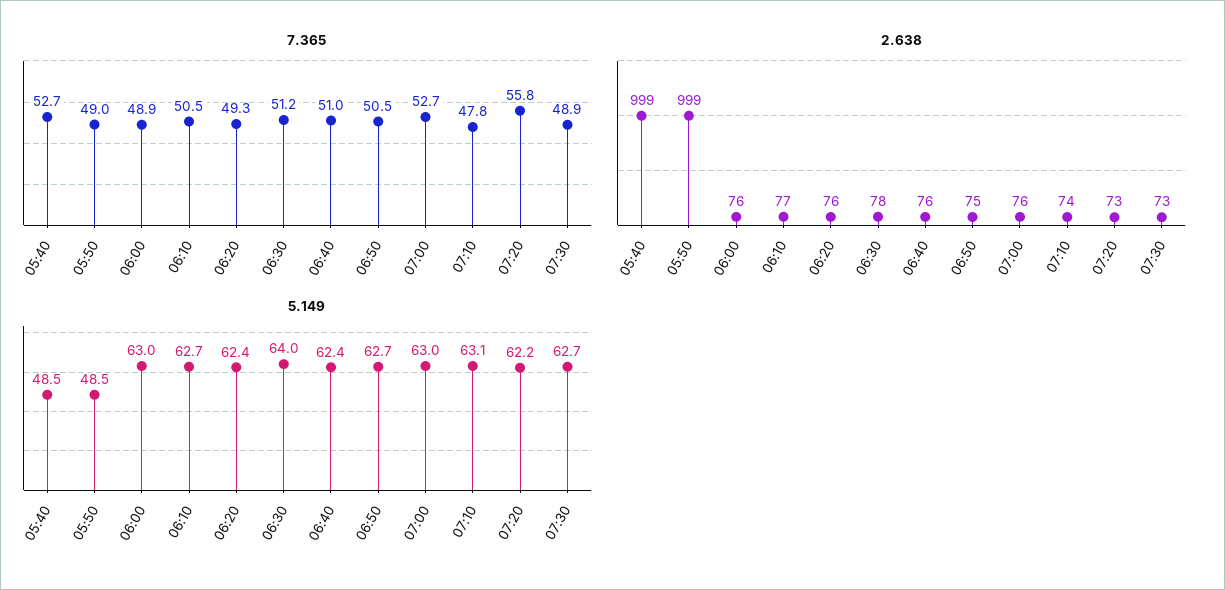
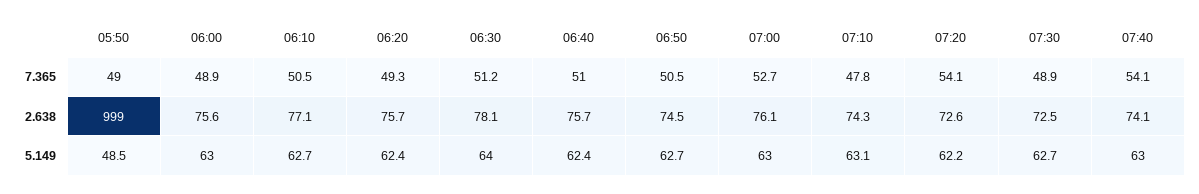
7.365, 05:40: 52.7 -> none
7.365, 07:20: 55.8 -> 54.1
2.638, 05:40: 999 -> none
5.149, 05:40: 48.5 -> none
7.365, 07:40: none -> 54.1
2.638, 07:40: none -> 74.1
5.149, 07:40: none -> 63

